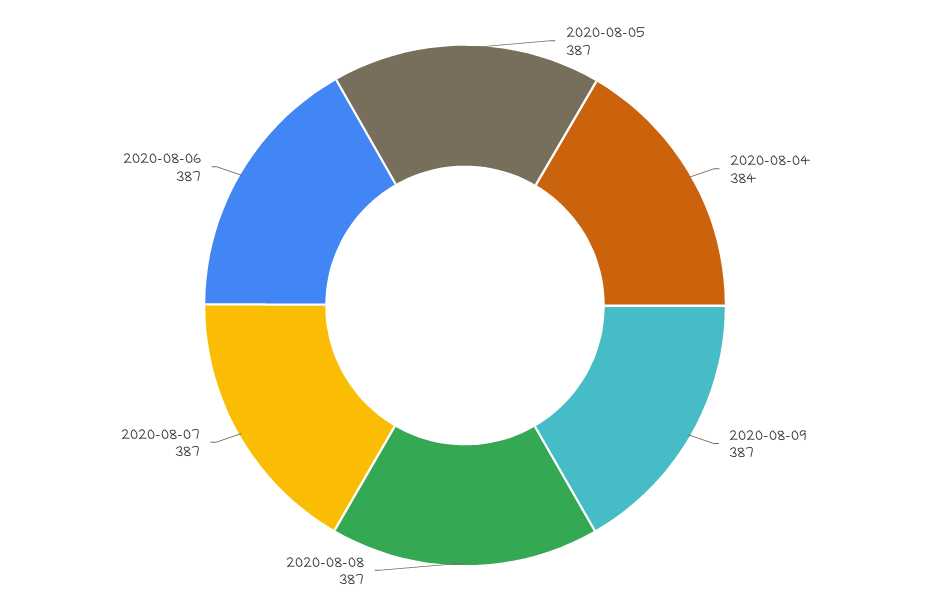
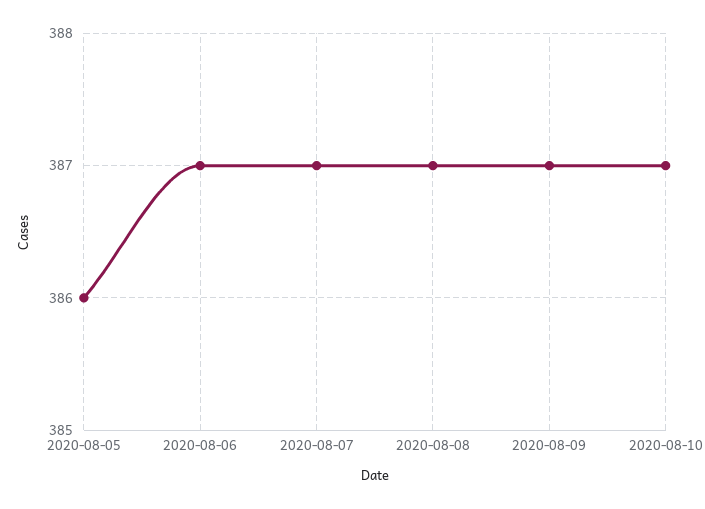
2020-08-05: 387 -> 386
2020-08-04: 384 -> none
2020-08-10: none -> 387

